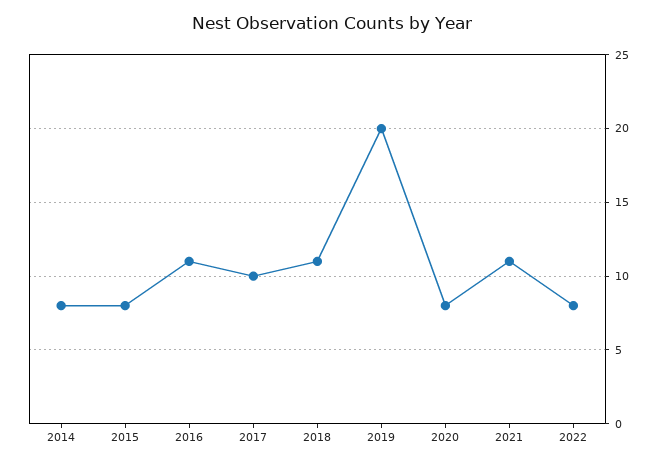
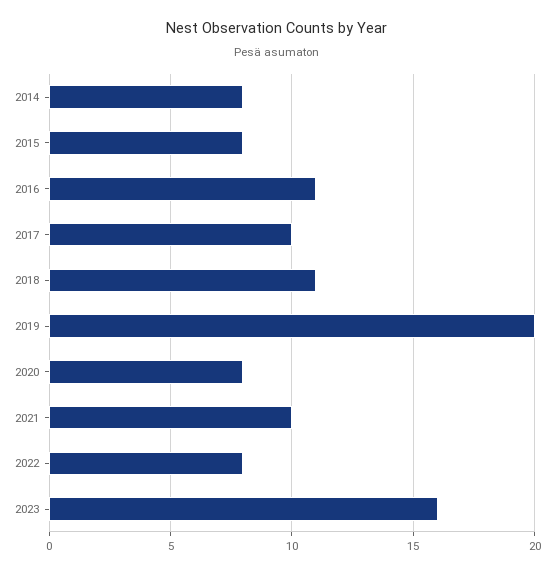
2021: 11 -> 10
2023: none -> 16

